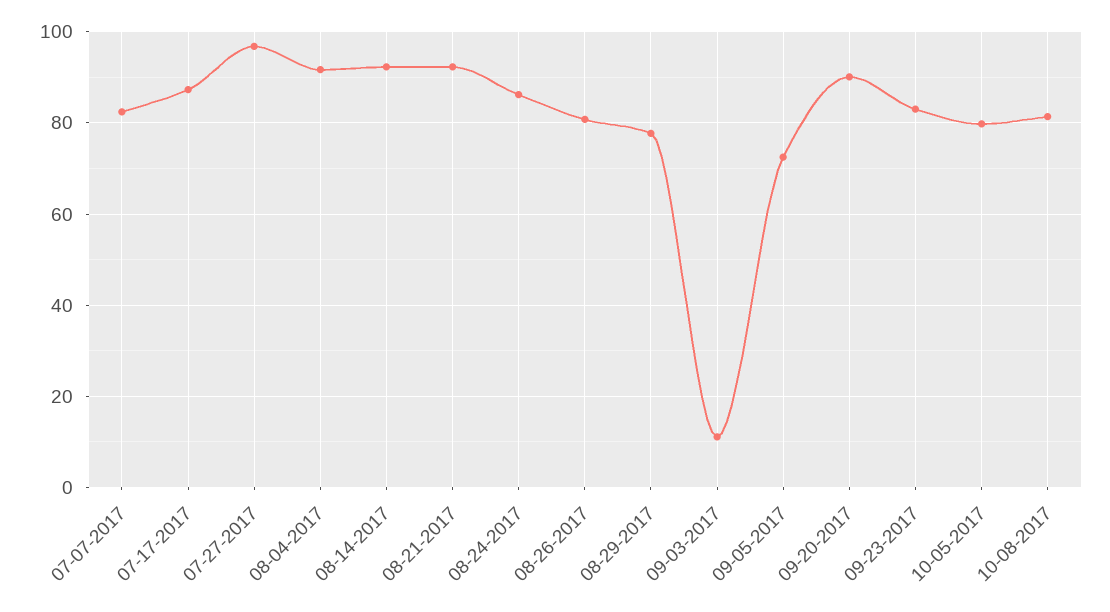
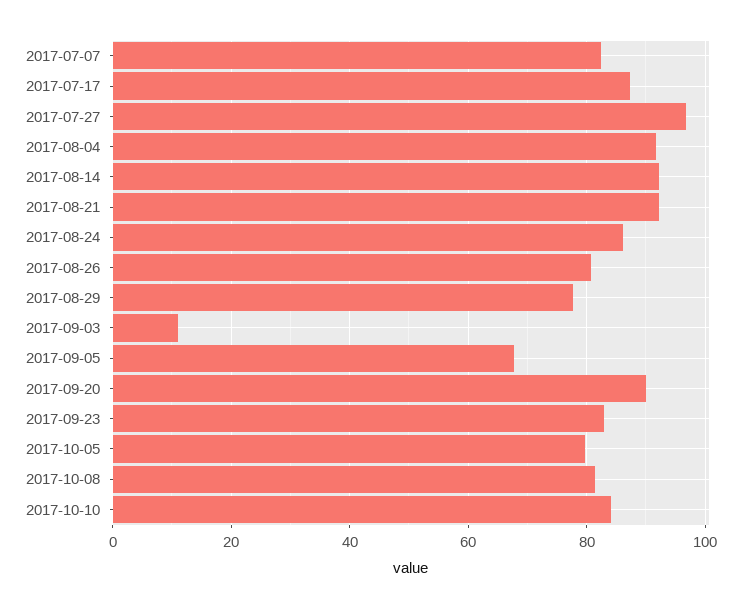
09-05-2017: 72 -> 68
2017-10-10: none -> 84

